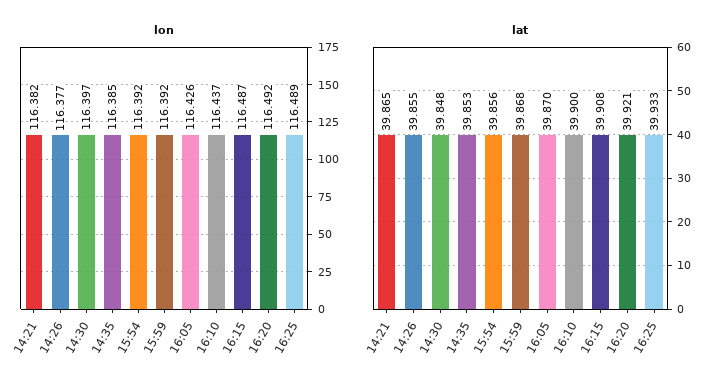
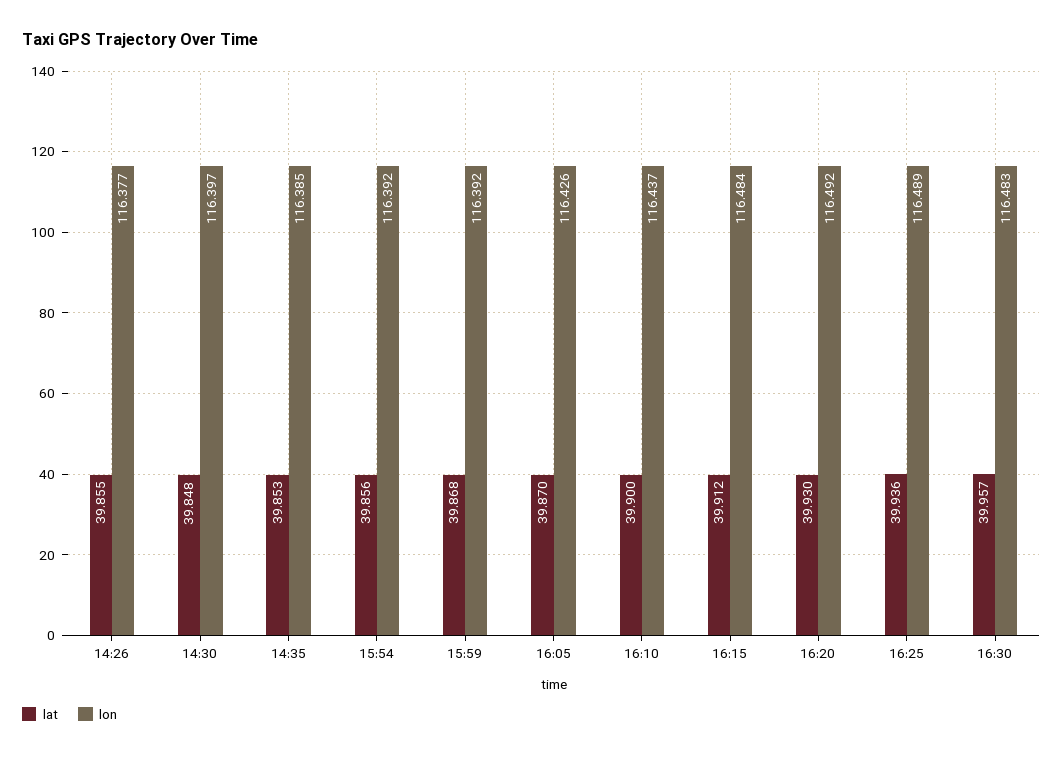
lon, 14:21: 116.382 -> none
lon, 16:15: 116.487 -> 116.484
lat, 14:21: 39.865 -> none
lat, 16:15: 39.908 -> 39.912
lat, 16:20: 39.921 -> 39.93
lat, 16:25: 39.933 -> 39.936
lat, 16:30: none -> 39.957
lon, 16:30: none -> 116.483

